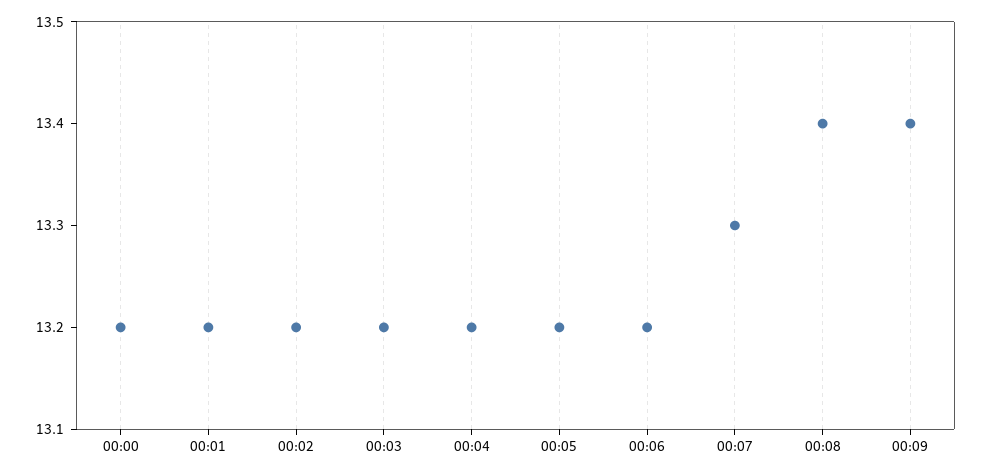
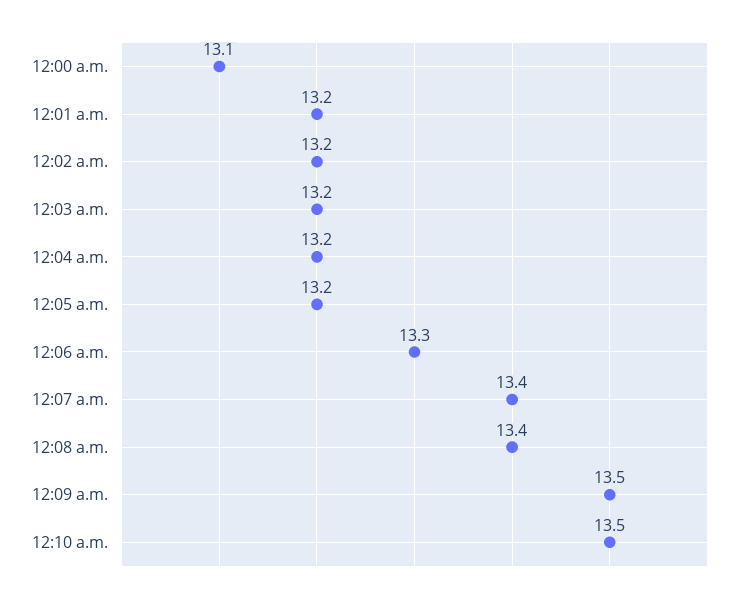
00:00: 13.2 -> 13.1
00:06: 13.2 -> 13.3
00:07: 13.3 -> 13.4
00:09: 13.4 -> 13.5
12:10 a.m.: none -> 13.5

